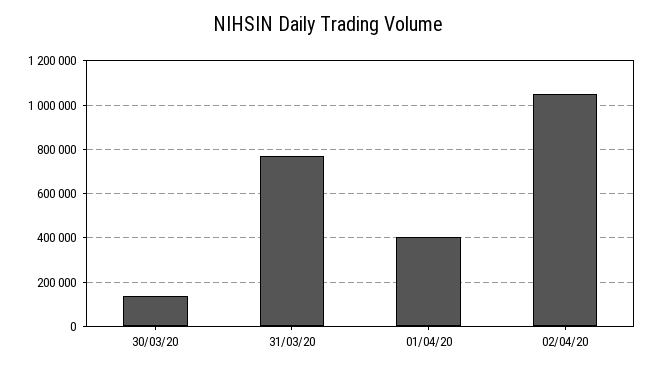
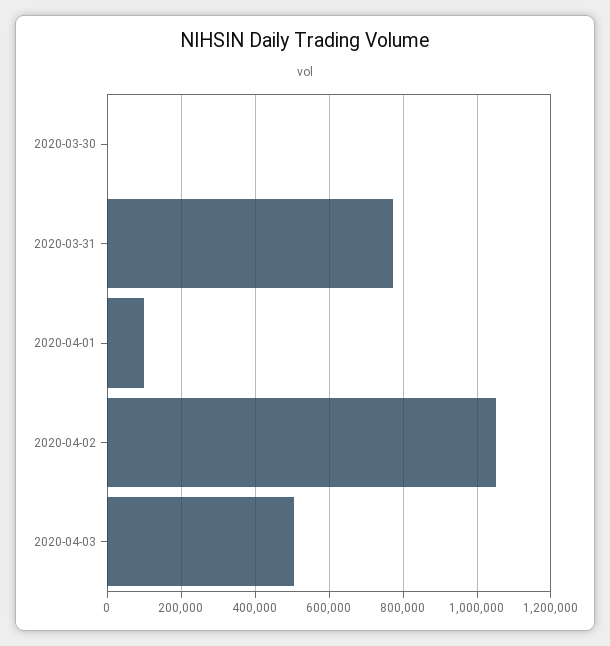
30/03/20: 150000 -> 0
01/04/20: 400000 -> 100000
2020-04-03: none -> 500000

